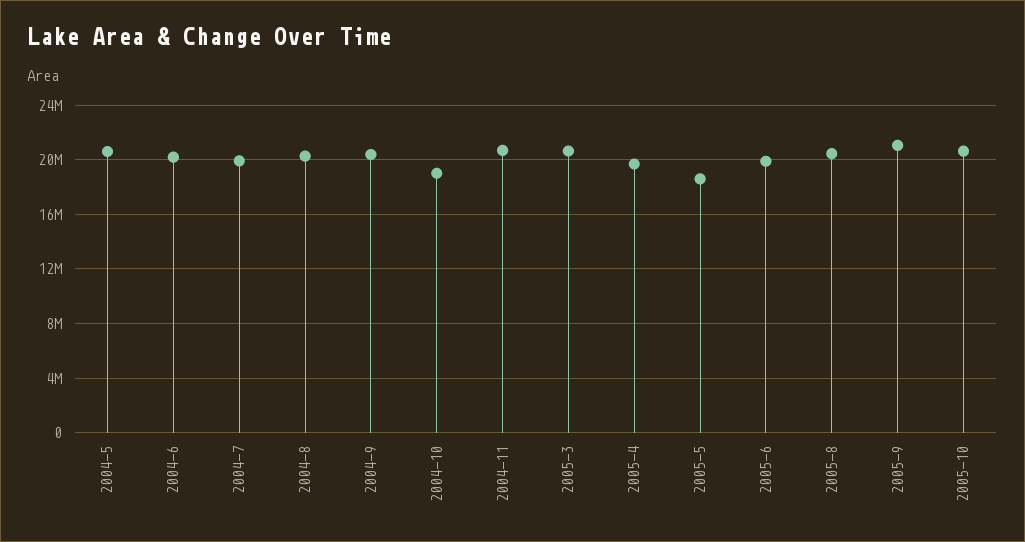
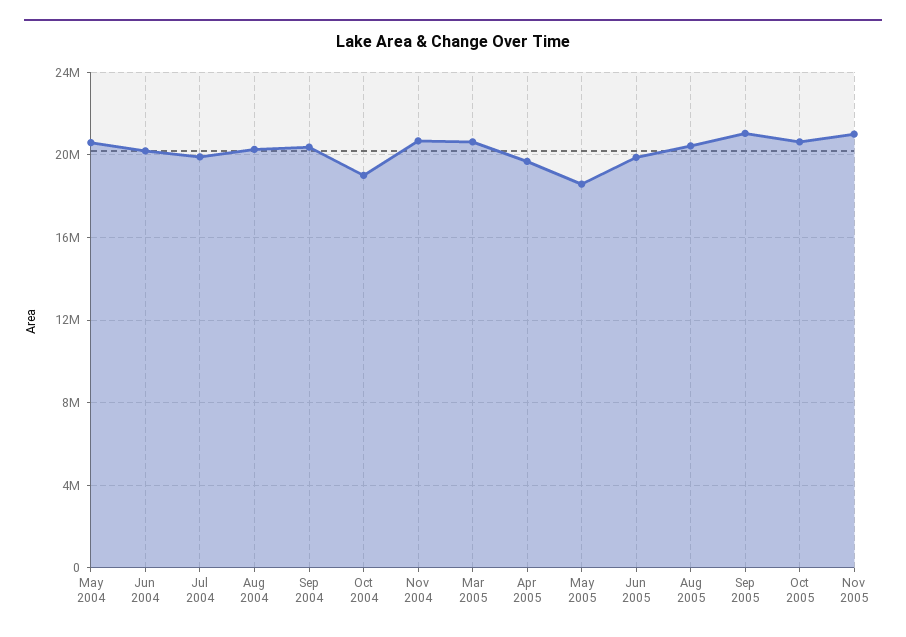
Nov 2005: none -> 21000000

